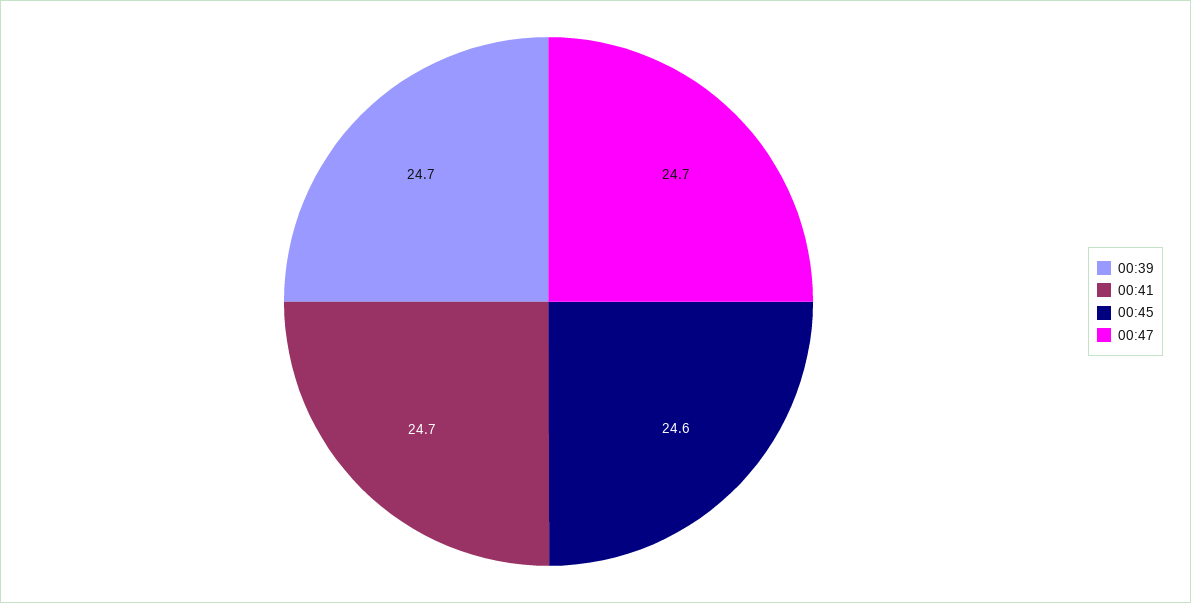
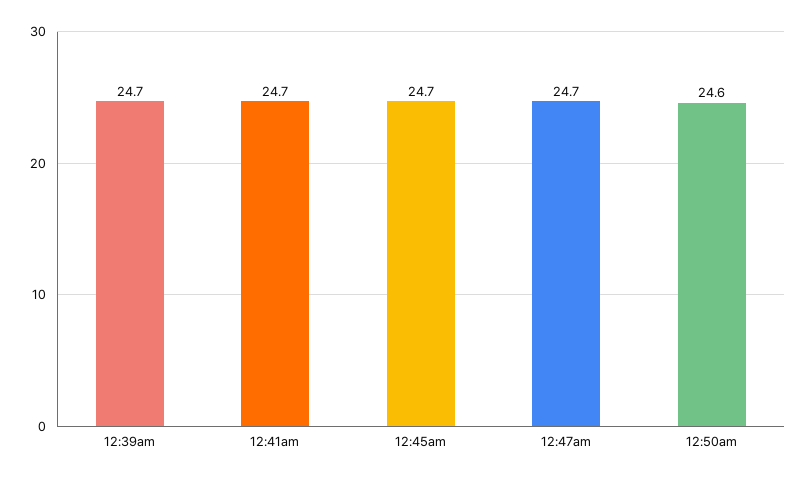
00:45: 24.6 -> 24.7
12:50am: none -> 24.6

